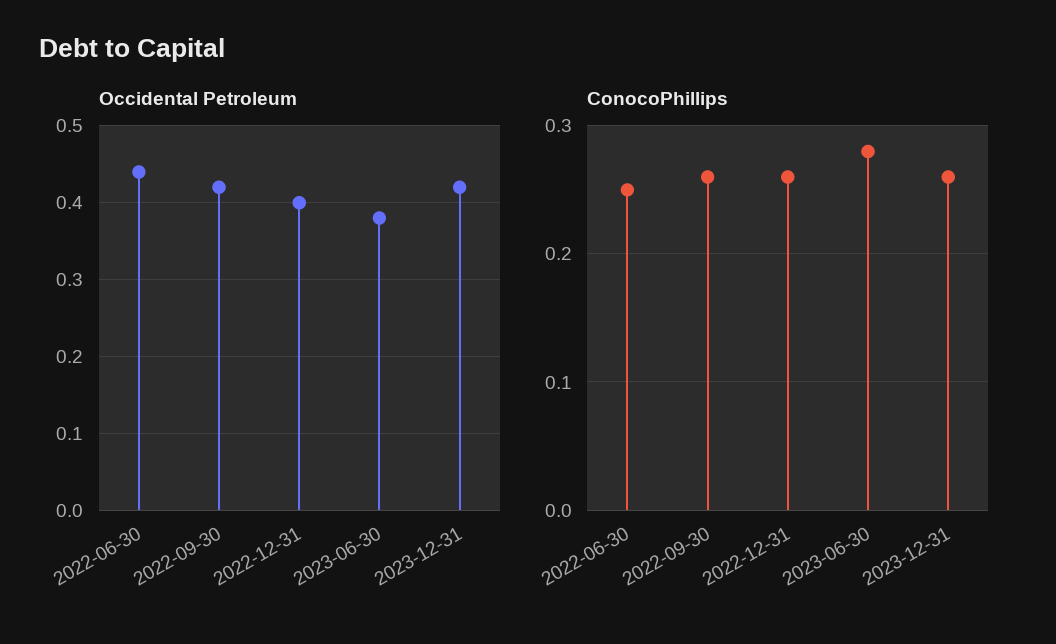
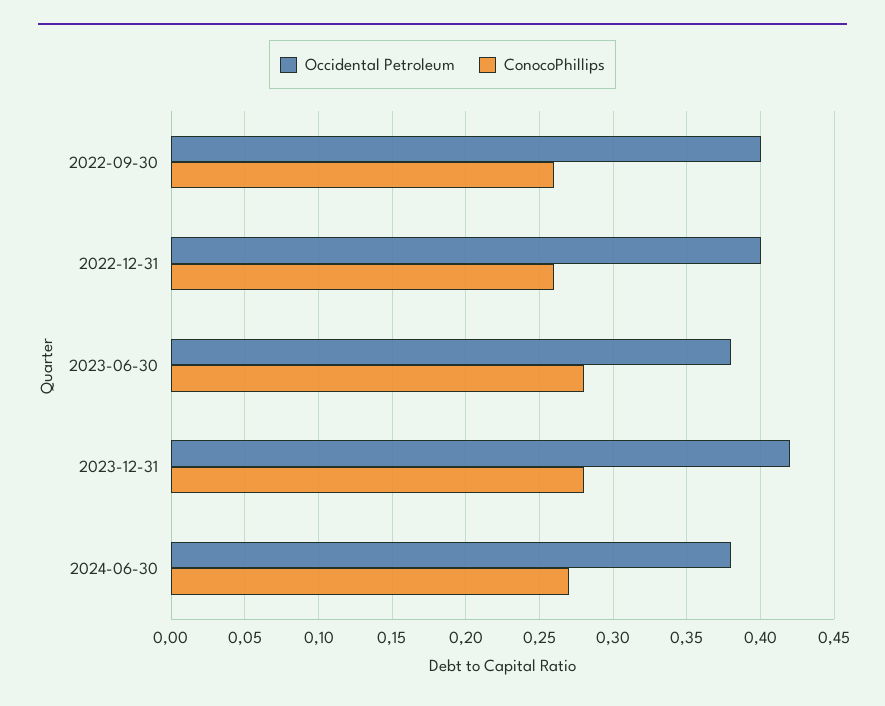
Occidental Petroleum, 2022-06-30: 0.44 -> none
Occidental Petroleum, 2022-09-30: 0.42 -> 0.4
ConocoPhillips, 2022-06-30: 0.25 -> none
ConocoPhillips, 2023-12-31: 0.26 -> 0.28
Occidental Petroleum, 2024-06-30: none -> 0.38
ConocoPhillips, 2024-06-30: none -> 0.27

